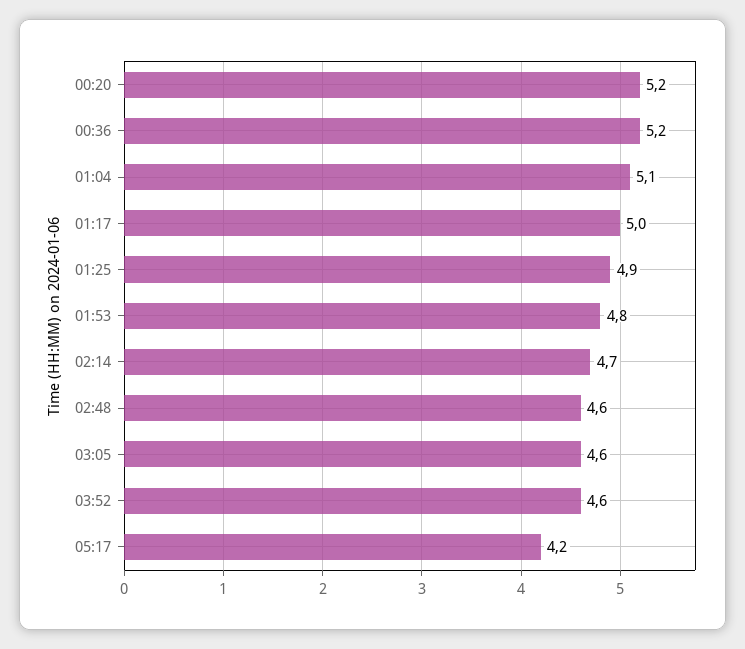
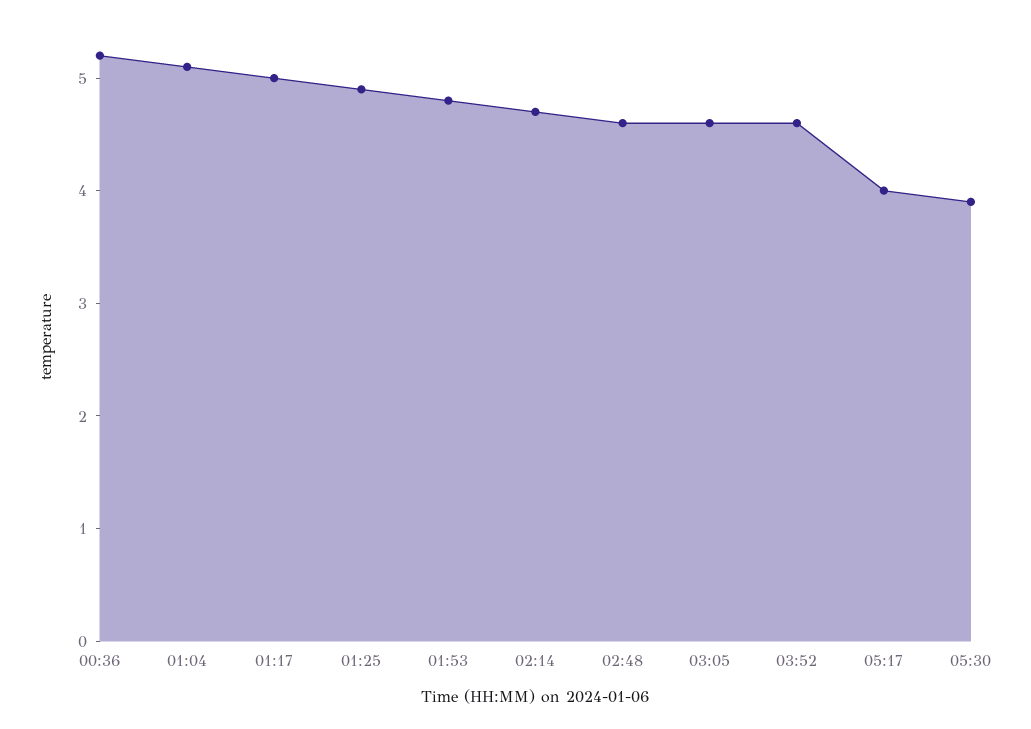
00:20: 5.2 -> none
05:17: 4.2 -> 4
05:30: none -> 3.9

